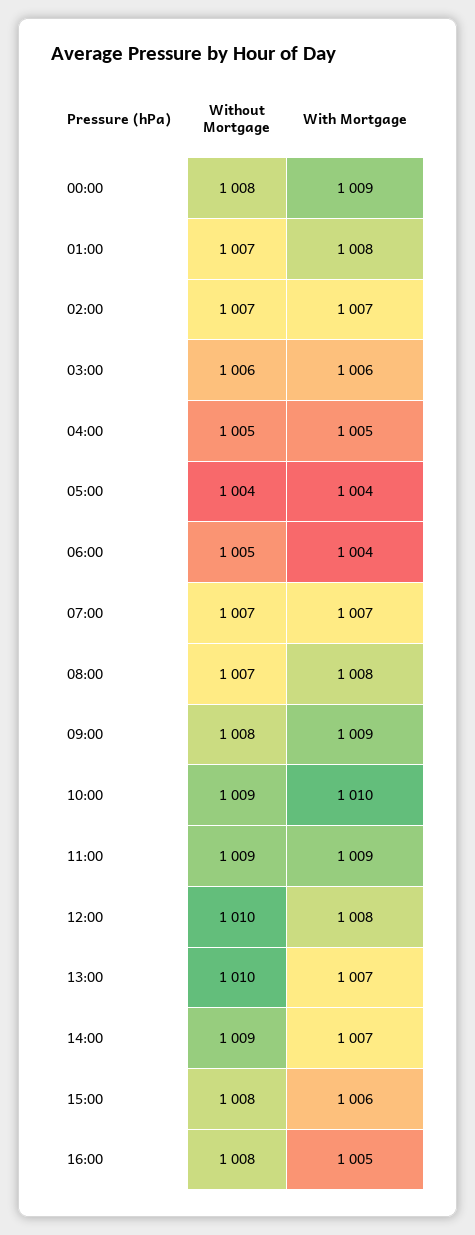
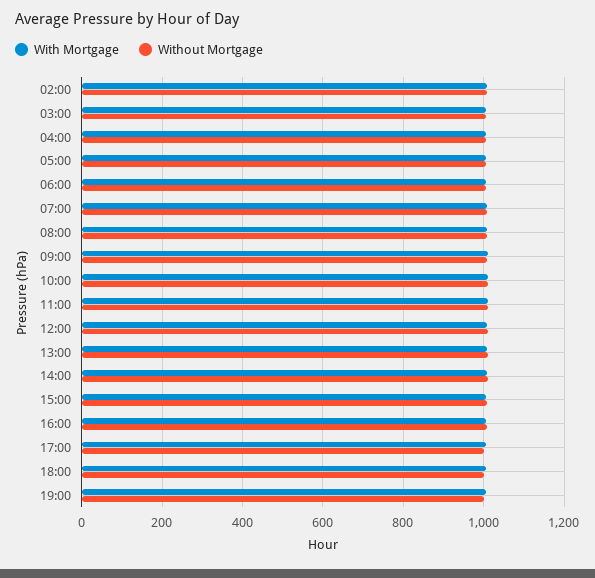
Without Mortgage, 00:00: 1008 -> none
With Mortgage, 00:00: 1009 -> none
Without Mortgage, 01:00: 1007 -> none
With Mortgage, 01:00: 1008 -> none
With Mortgage, 17:00: none -> 1000
Without Mortgage, 17:00: none -> 1000
With Mortgage, 18:00: none -> 1000
Without Mortgage, 18:00: none -> 1000
With Mortgage, 19:00: none -> 1000
Without Mortgage, 19:00: none -> 1000

